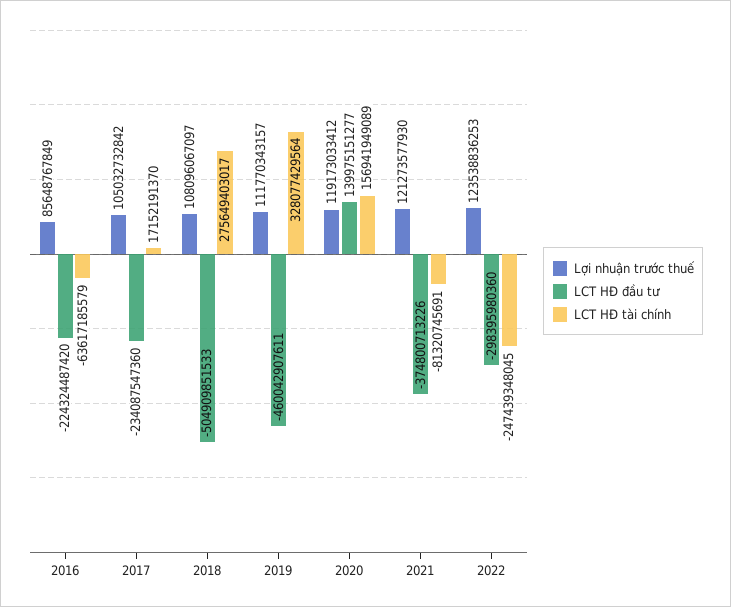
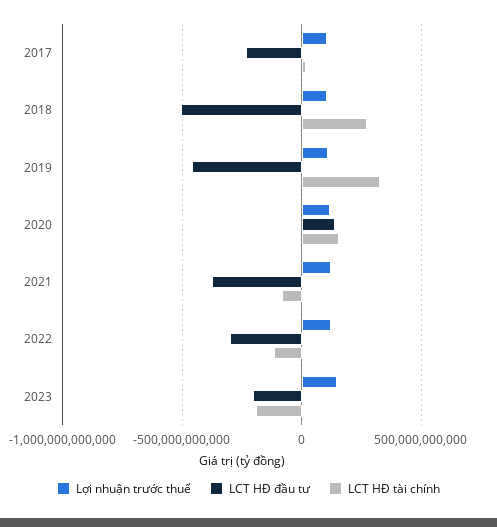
Lợi nhuận trước thuế, 2016: 85648767849 -> none
LCT HĐ đầu tư, 2016: -224324487420 -> none
LCT HĐ tài chính, 2016: -63617185579 -> none
LCT HĐ tài chính, 2022: -247439348045 -> -100000000000
Lợi nhuận trước thuế, 2023: none -> 150000000000
LCT HĐ đầu tư, 2023: none -> -200000000000
LCT HĐ tài chính, 2023: none -> -200000000000

